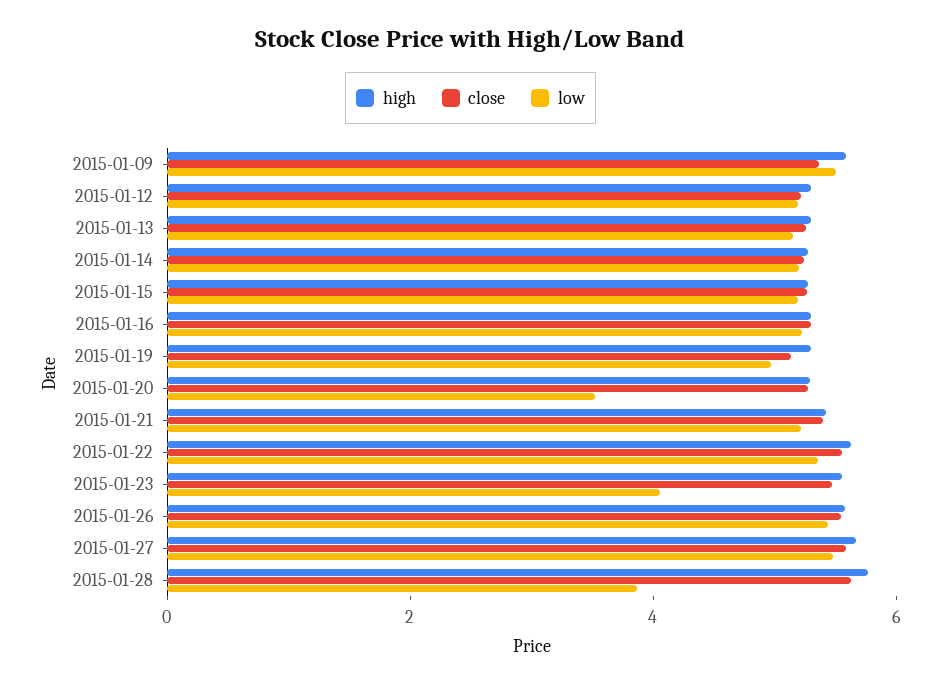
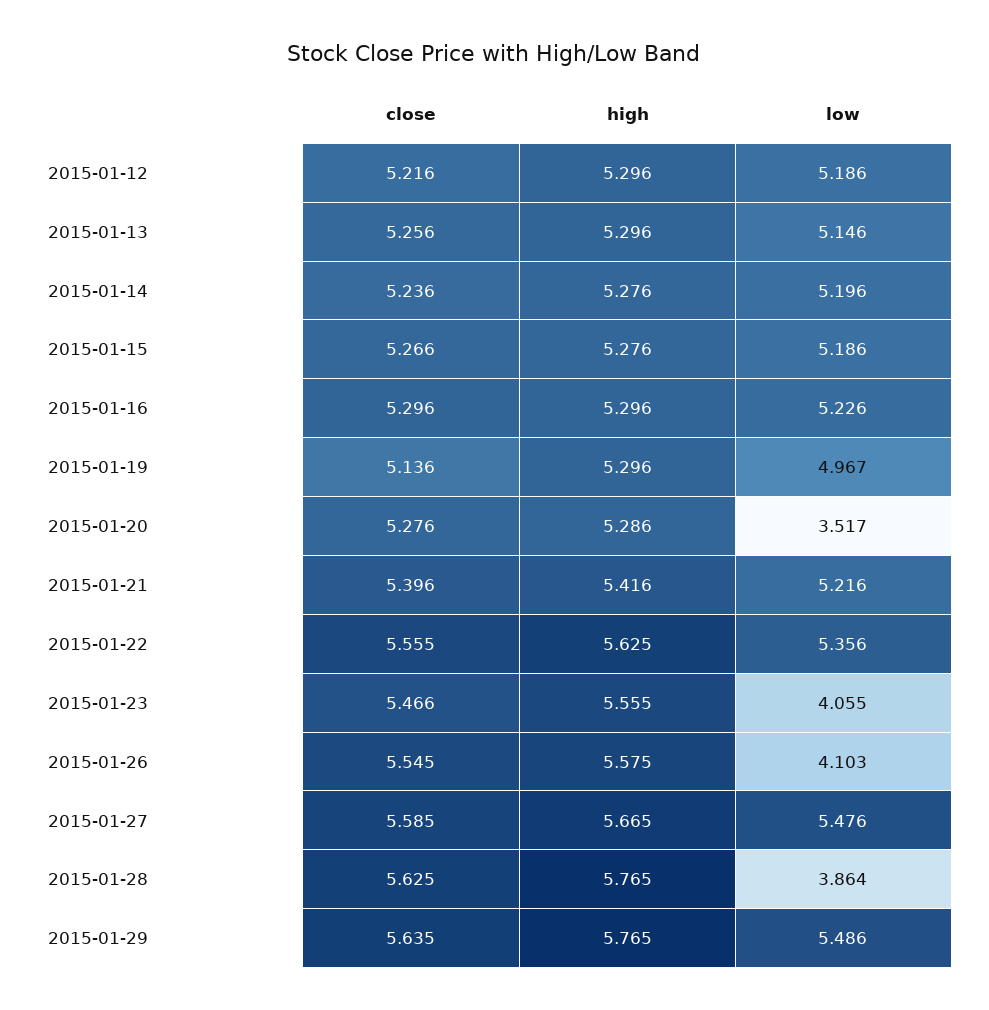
high, 2015-01-09: 5.5 -> none
close, 2015-01-09: 5.5 -> none
low, 2015-01-09: 5.5 -> none
low, 2015-01-26: 5.5 -> 4.103
close, 2015-01-29: none -> 5.635
high, 2015-01-29: none -> 5.765
low, 2015-01-29: none -> 5.486

